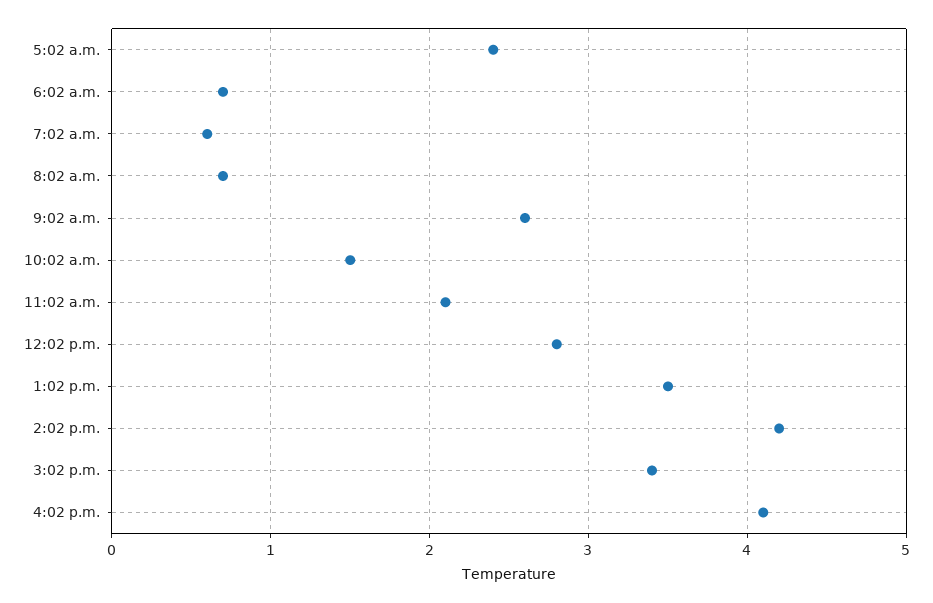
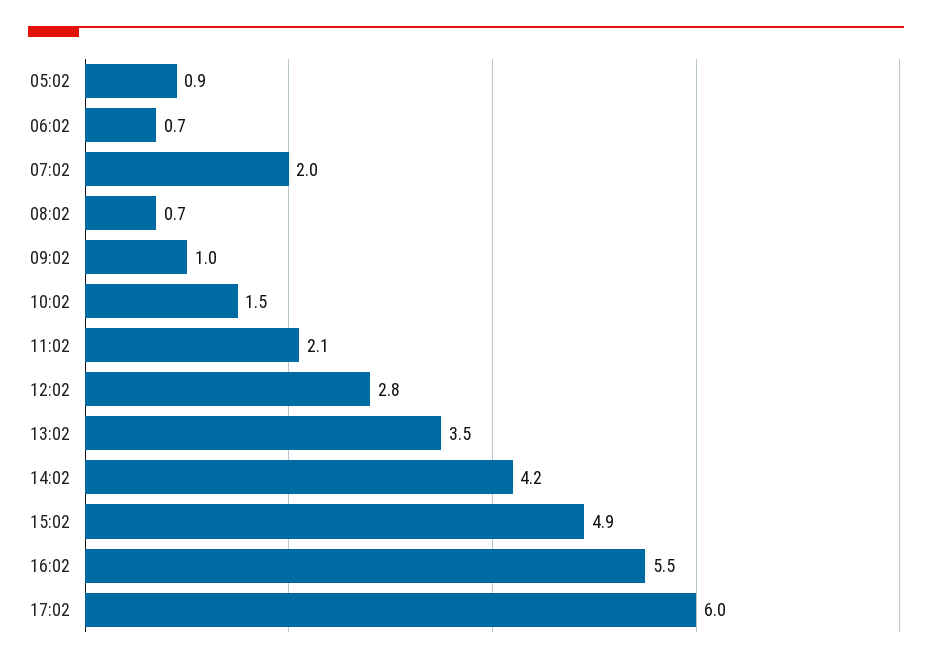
5:02 a.m.: 2.4 -> 0.9
7:02 a.m.: 0.6 -> 2
9:02 a.m.: 2.6 -> 1
3:02 p.m.: 3.4 -> 4.9
4:02 p.m.: 4.1 -> 5.5
17:02: none -> 6

